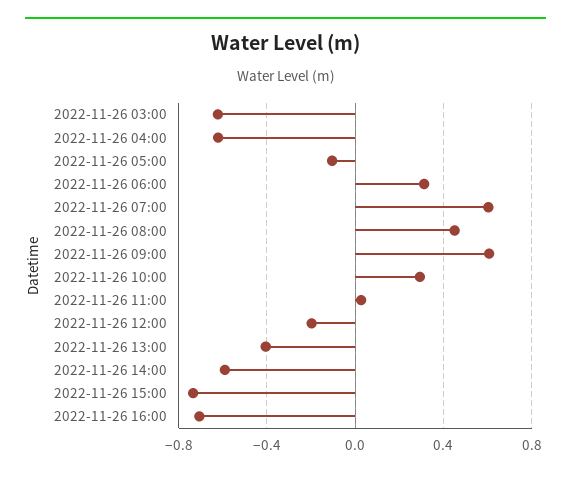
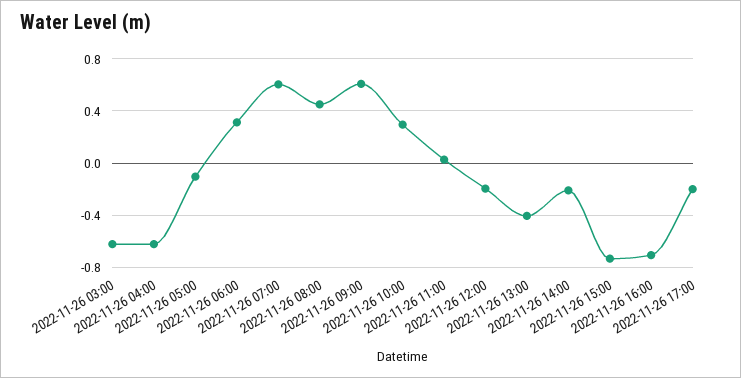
2022-11-26 14:00: -0.6 -> -0.2
2022-11-26 17:00: none -> -0.2

